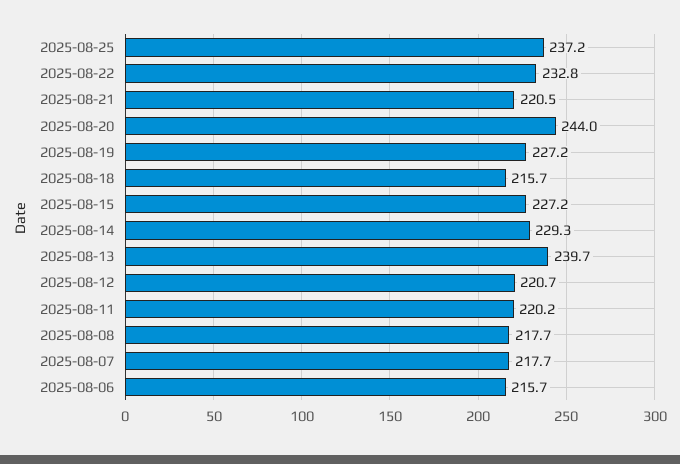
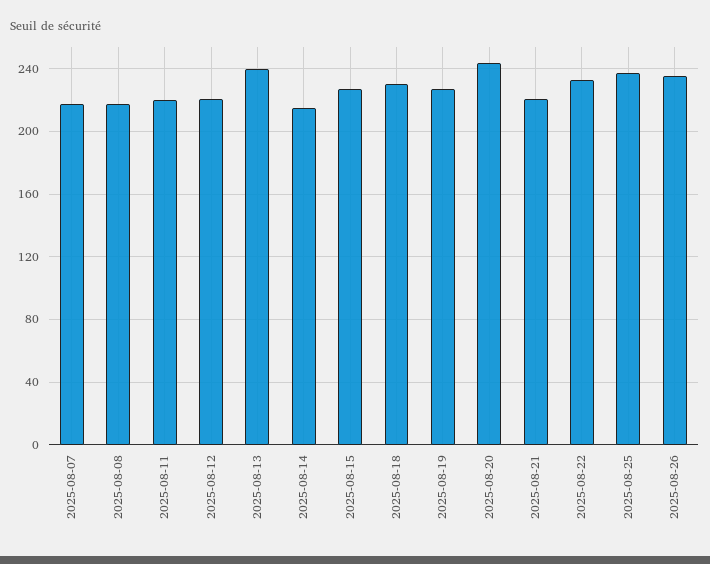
2025-08-18: 215.7 -> 230
2025-08-14: 229.3 -> 215
2025-08-06: 215.7 -> none
2025-08-26: none -> 235

